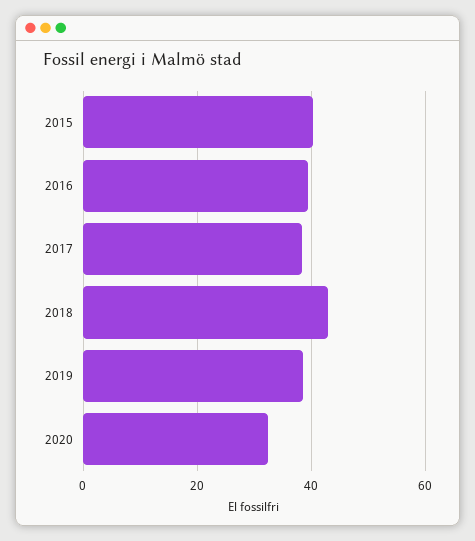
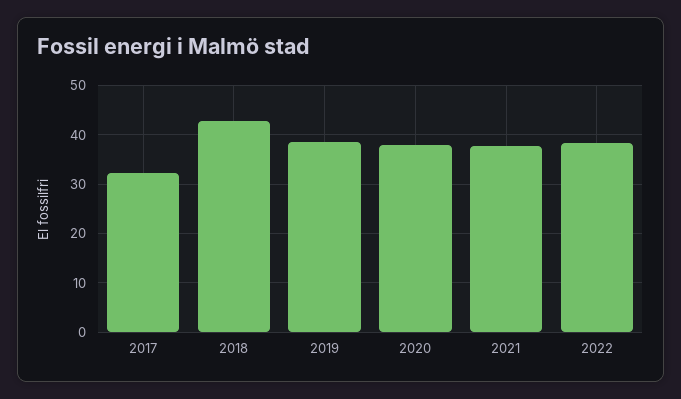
2015: 40 -> none
2016: 40 -> none
2017: 38 -> 32
2020: 32 -> 38
2021: none -> 38
2022: none -> 38

